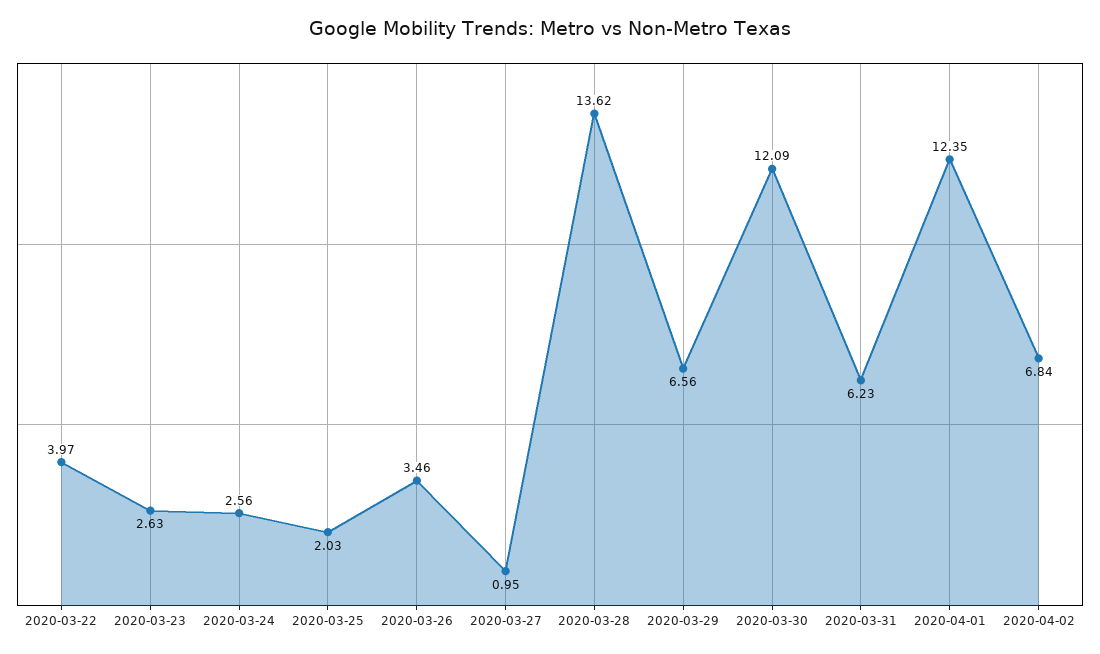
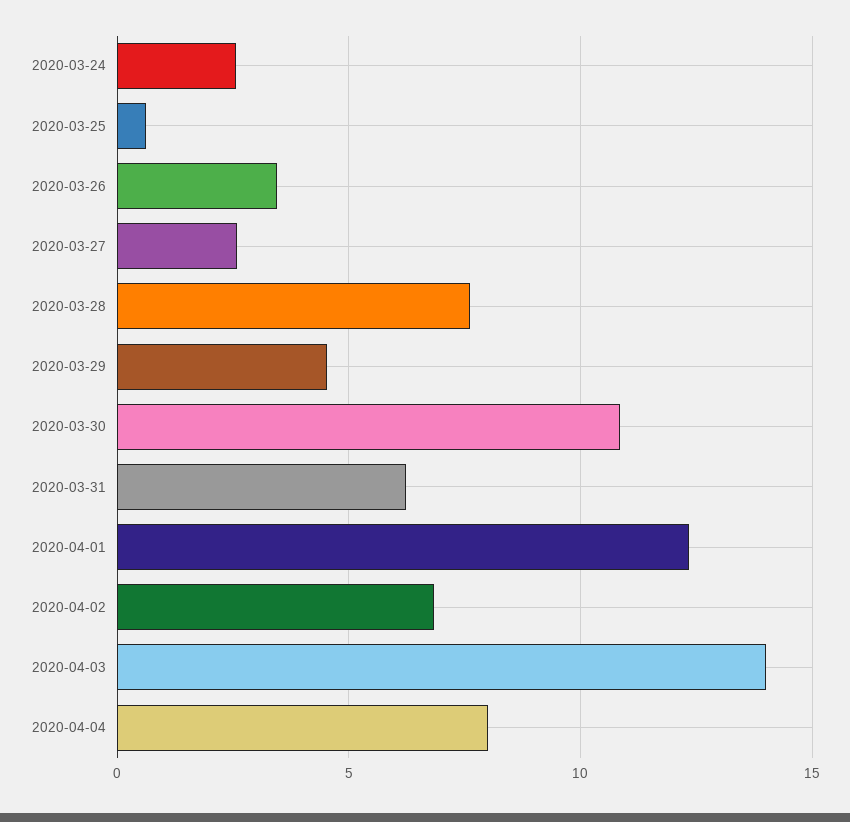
2020-03-22: 3.97 -> none
2020-03-23: 2.63 -> none
2020-03-25: 2.03 -> 0.5
2020-03-27: 0.95 -> 2.5
2020-03-28: 13.62 -> 7.5
2020-03-29: 6.56 -> 4.5
2020-03-30: 12.09 -> 11
2020-04-03: none -> 14
2020-04-04: none -> 8

